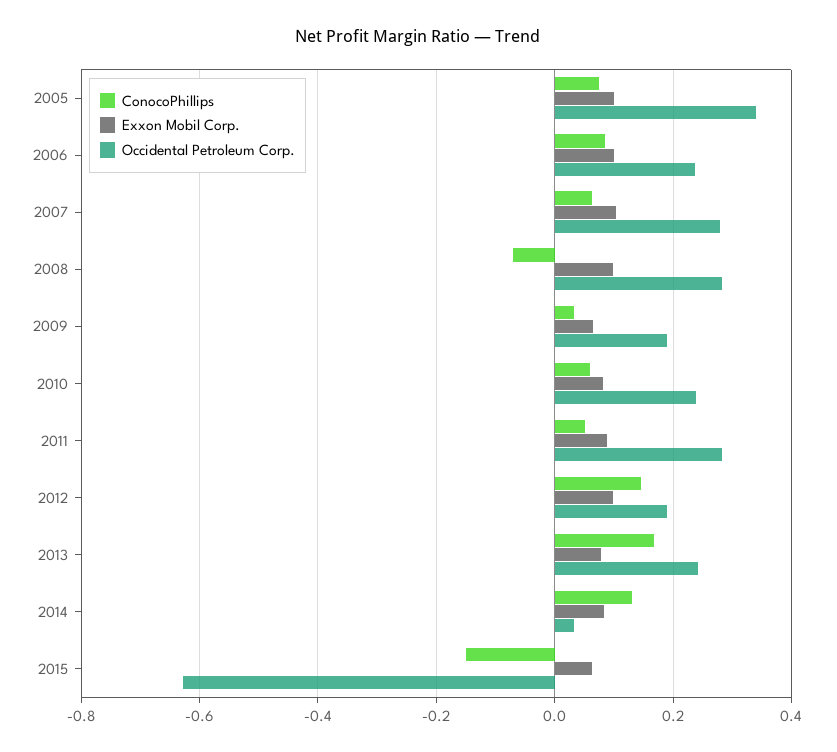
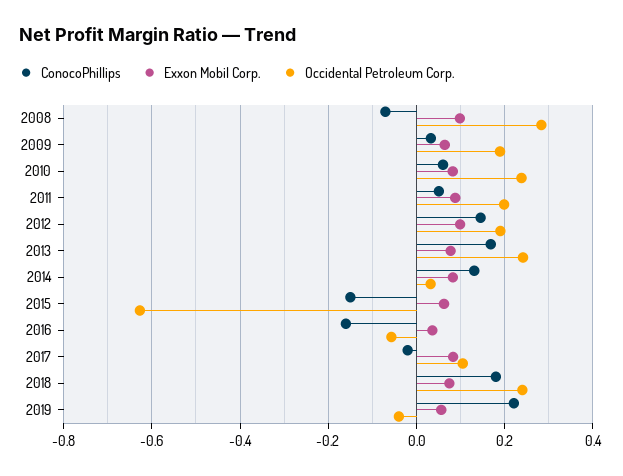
ConocoPhillips, 2005: 0.08 -> none
Exxon Mobil Corp., 2005: 0.1 -> none
Occidental Petroleum Corp., 2005: 0.34 -> none
ConocoPhillips, 2006: 0.08 -> none
Exxon Mobil Corp., 2006: 0.1 -> none
Occidental Petroleum Corp., 2006: 0.24 -> none
ConocoPhillips, 2007: 0.06 -> none
Exxon Mobil Corp., 2007: 0.1 -> none
Occidental Petroleum Corp., 2007: 0.28 -> none
Occidental Petroleum Corp., 2011: 0.28 -> 0.2
ConocoPhillips, 2016: none -> -0.16
Exxon Mobil Corp., 2016: none -> 0.04
Occidental Petroleum Corp., 2016: none -> -0.06
ConocoPhillips, 2017: none -> -0.02
Exxon Mobil Corp., 2017: none -> 0.08
Occidental Petroleum Corp., 2017: none -> 0.1
ConocoPhillips, 2018: none -> 0.18
Exxon Mobil Corp., 2018: none -> 0.08
Occidental Petroleum Corp., 2018: none -> 0.24
ConocoPhillips, 2019: none -> 0.22
Exxon Mobil Corp., 2019: none -> 0.06
Occidental Petroleum Corp., 2019: none -> -0.04

